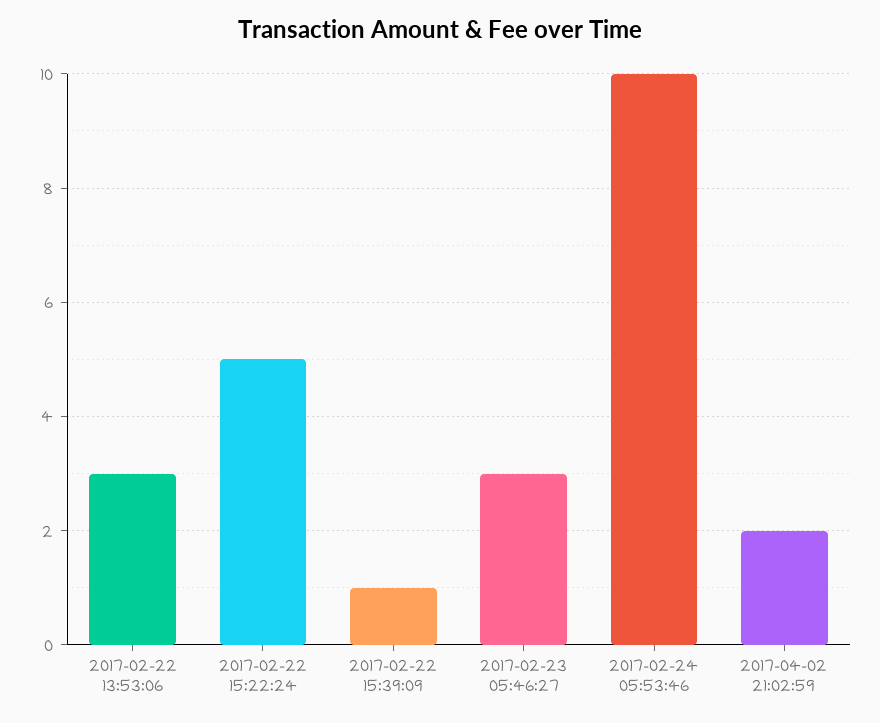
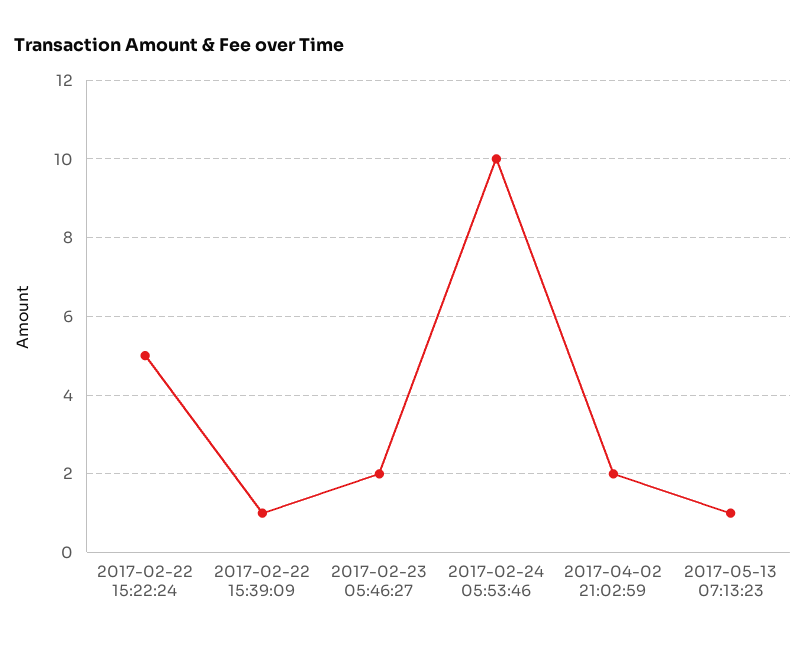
2017-02-22 13:53:06: 3 -> none
2017-02-23 05:46:27: 3 -> 2
2017-05-13 07:13:23: none -> 1

